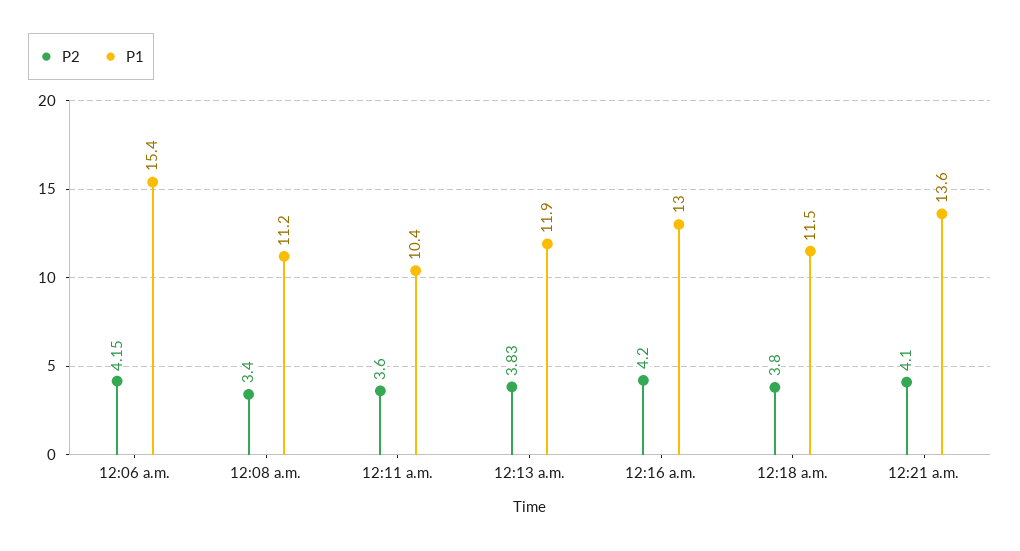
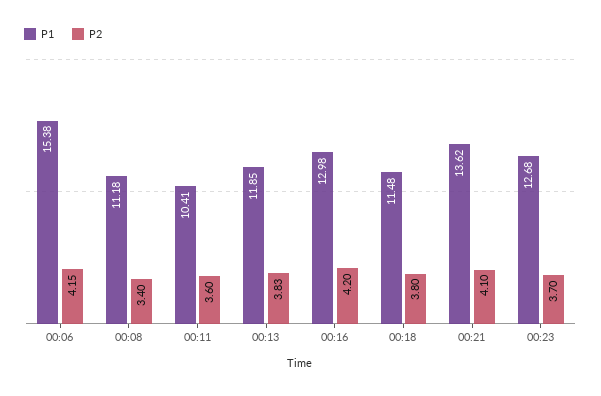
P1, 00:23: none -> 12.68
P2, 00:23: none -> 3.7

